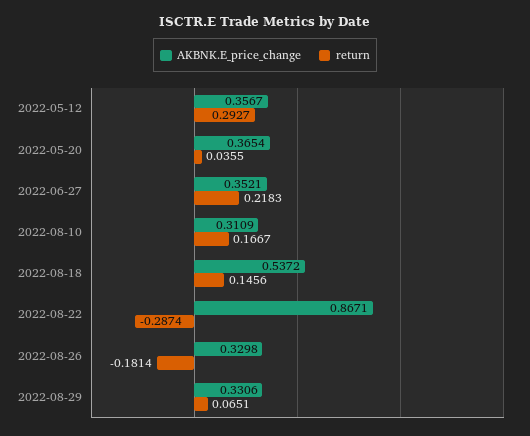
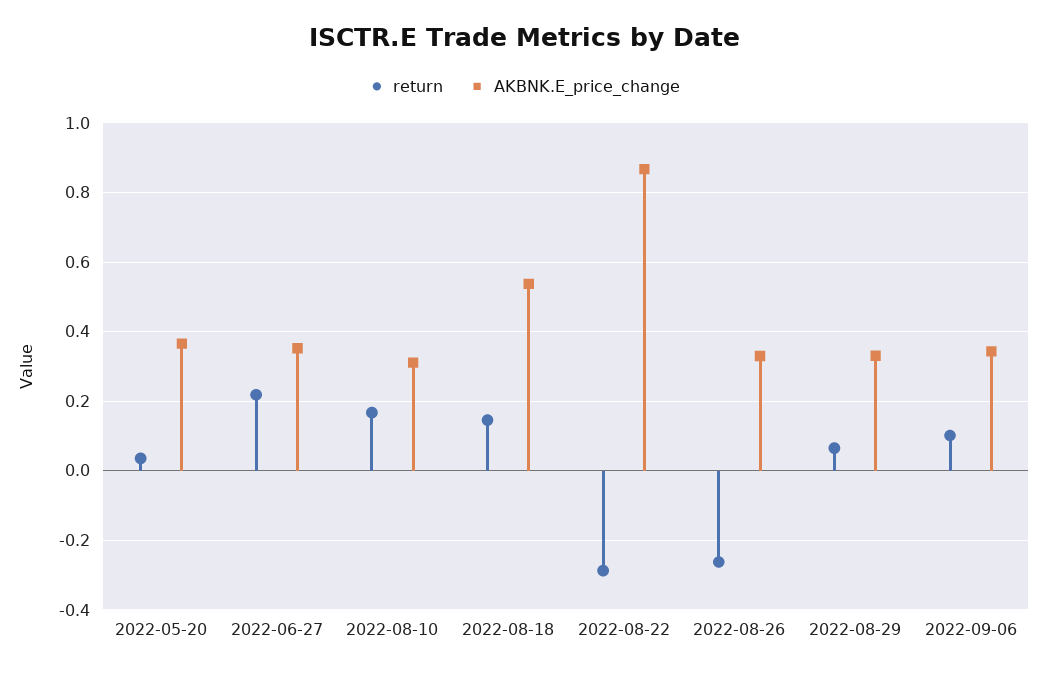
AKBNK.E_price_change, 2022-05-12: 0.3567 -> none
return, 2022-05-12: 0.2927 -> none
return, 2022-08-26: -0.1814 -> -0.26
return, 2022-09-06: none -> 0.1
AKBNK.E_price_change, 2022-09-06: none -> 0.34

